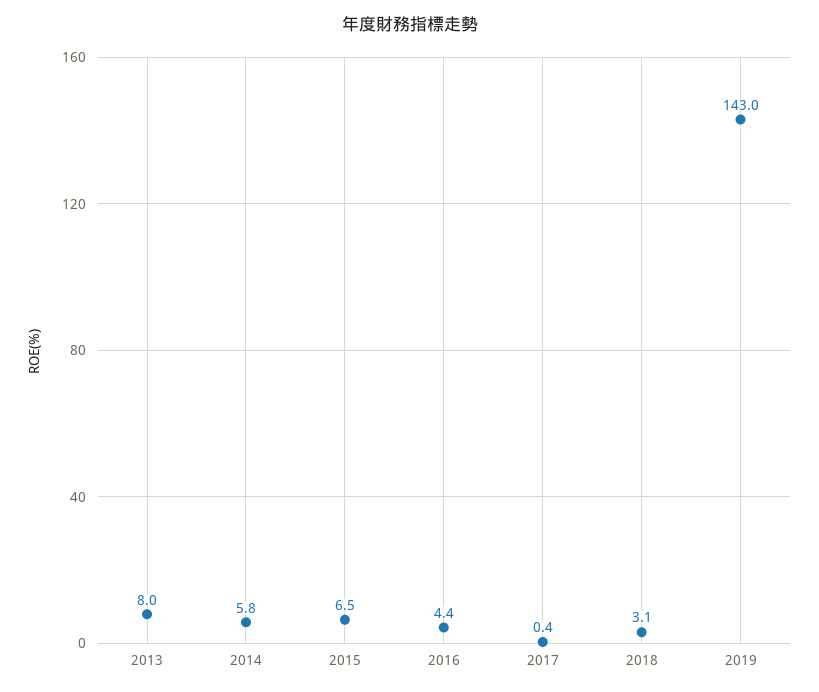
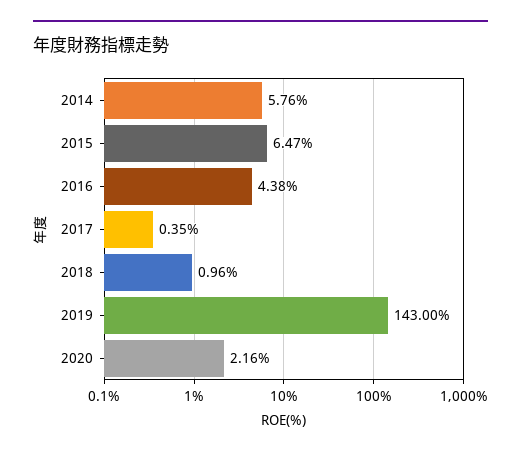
2013: 8 -> none
2018: 3.1 -> 0.96
2020: none -> 2.16

